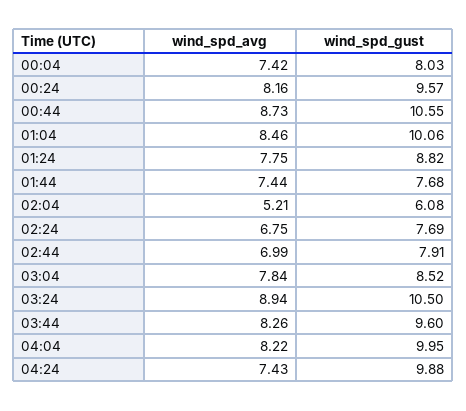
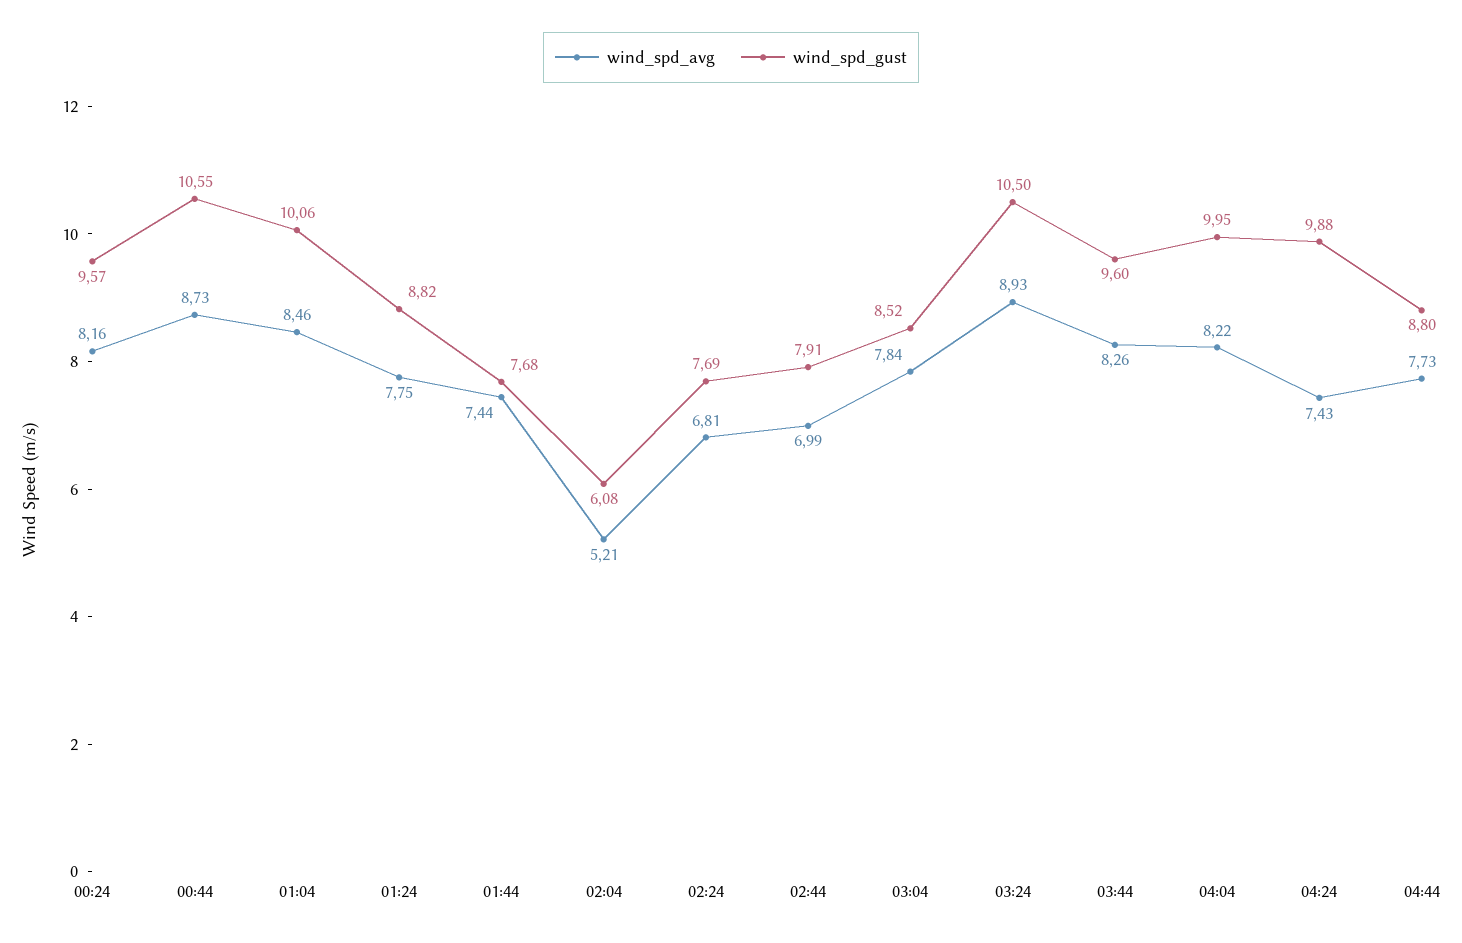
wind_spd_avg, 00:04: 7.42 -> none
wind_spd_gust, 00:04: 8.03 -> none
wind_spd_avg, 02:24: 6.75 -> 6.81
wind_spd_avg, 03:24: 8.94 -> 8.93
wind_spd_avg, 04:44: none -> 7.73
wind_spd_gust, 04:44: none -> 8.8

